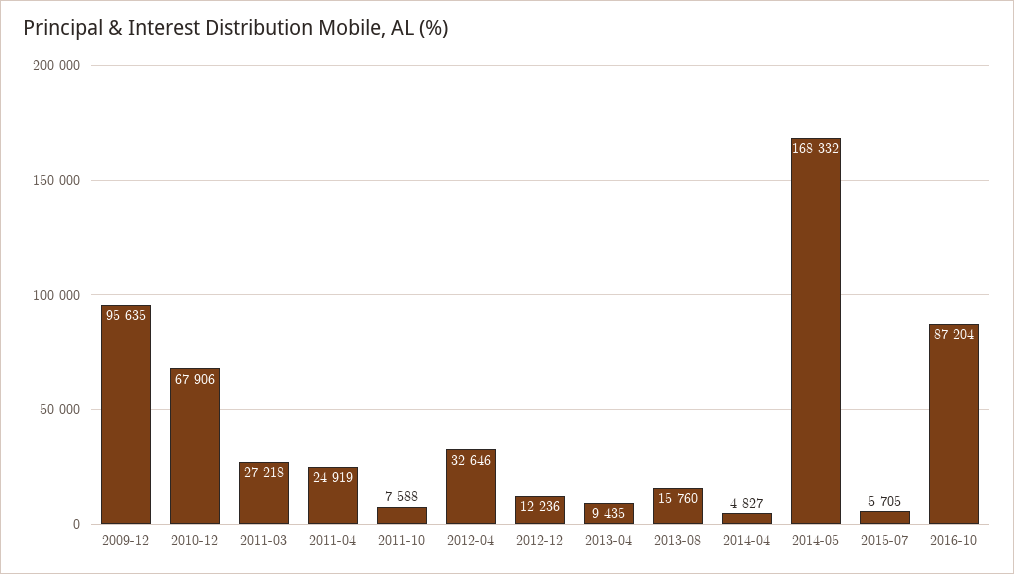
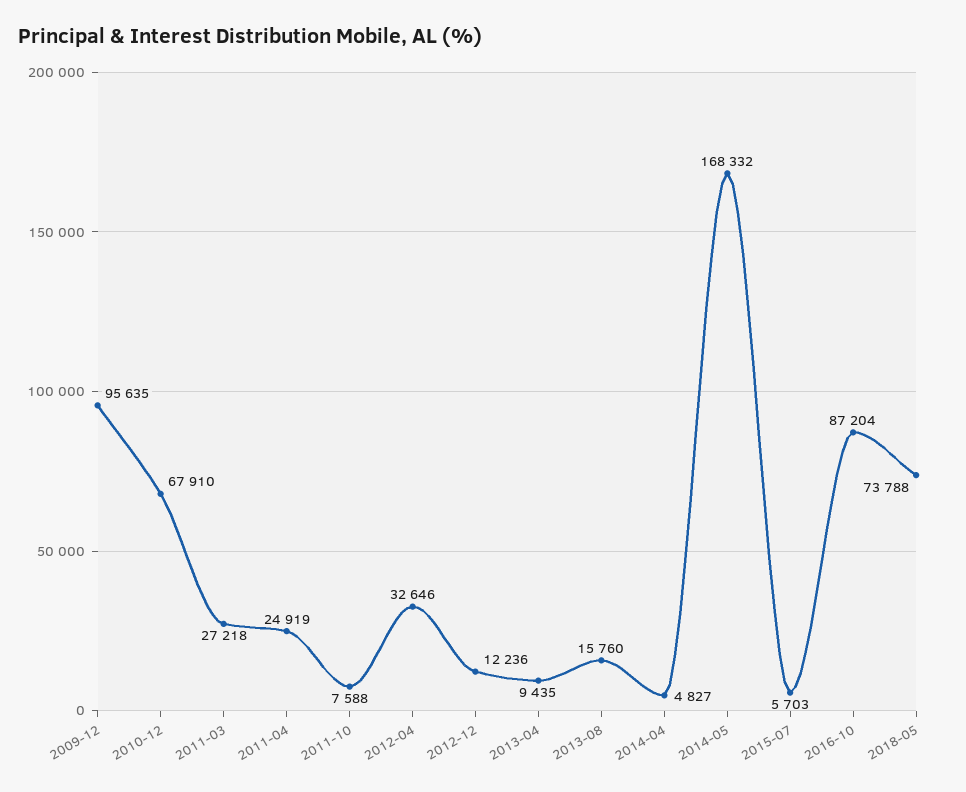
2010-12: 67906 -> 67910
2015-07: 5705 -> 5703
2018-05: none -> 73788

